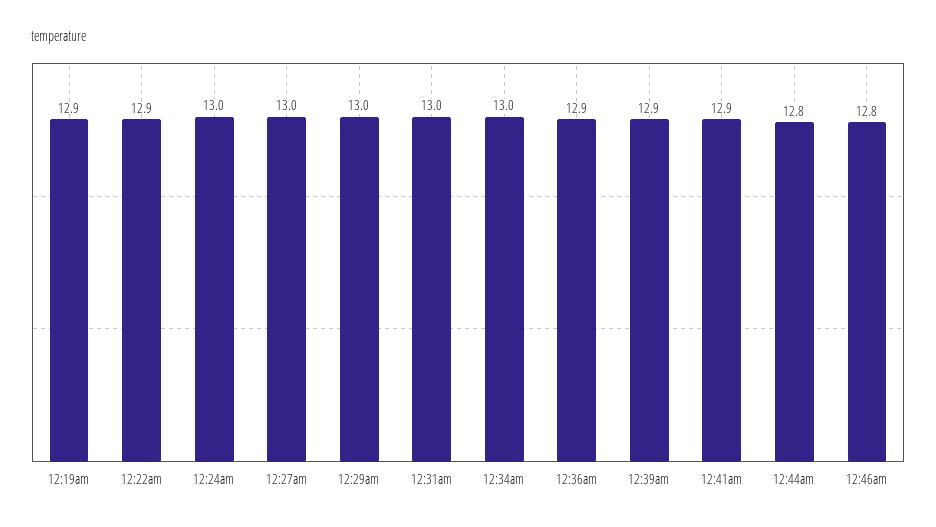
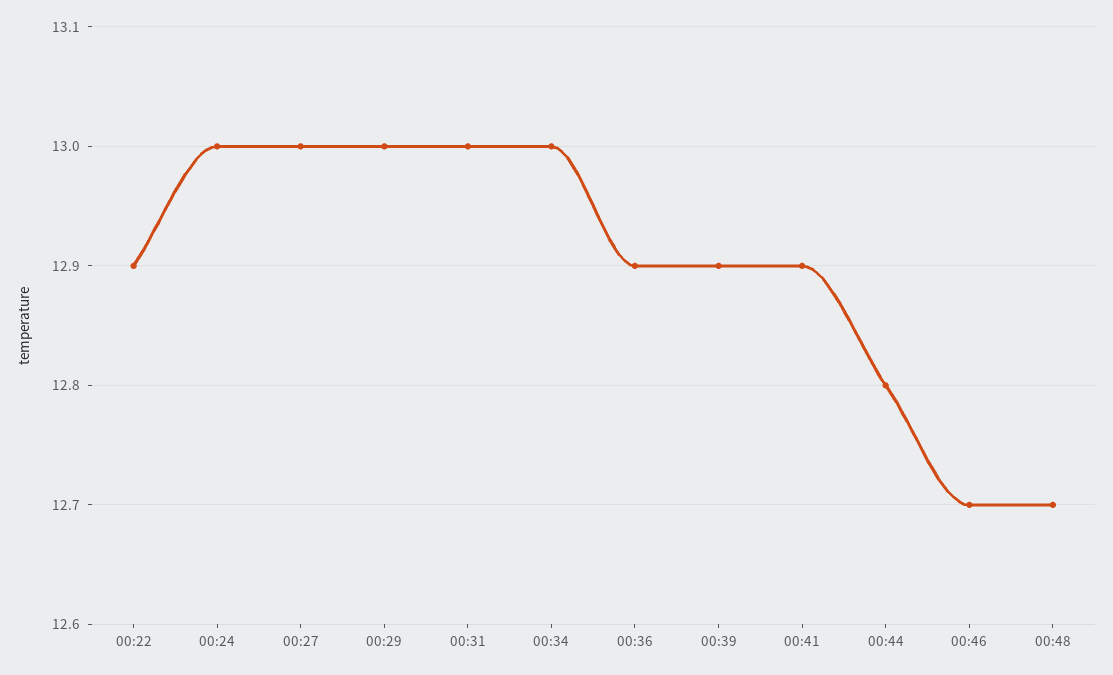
12:19am: 12.9 -> none
12:46am: 12.8 -> 12.7
00:48: none -> 12.7

